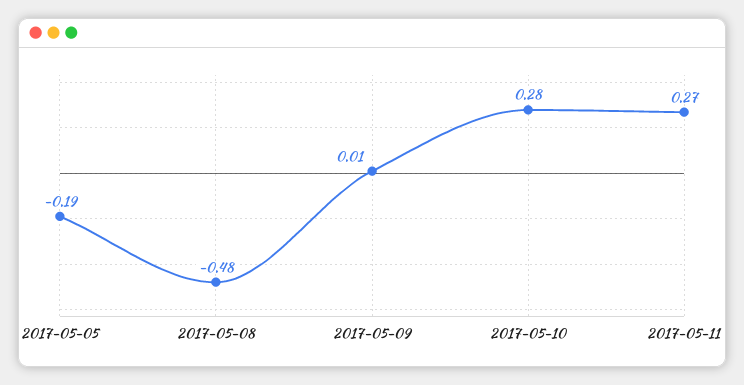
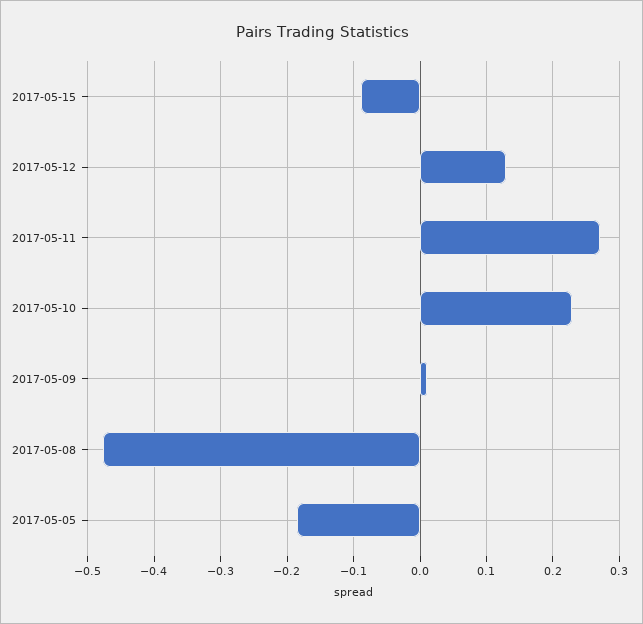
2017-05-10: 0.28 -> 0.23
2017-05-15: none -> -0.09
2017-05-12: none -> 0.13

